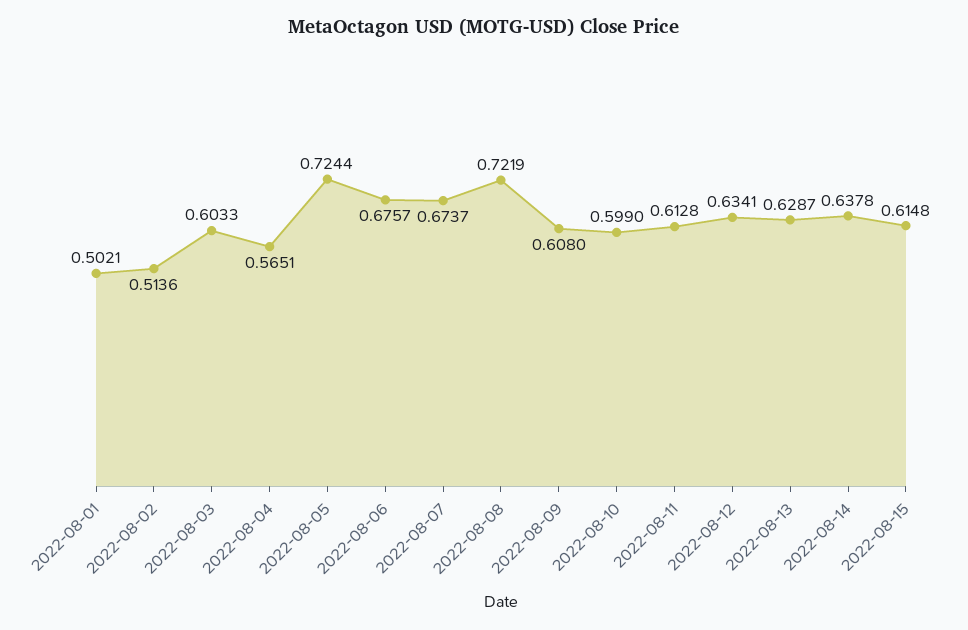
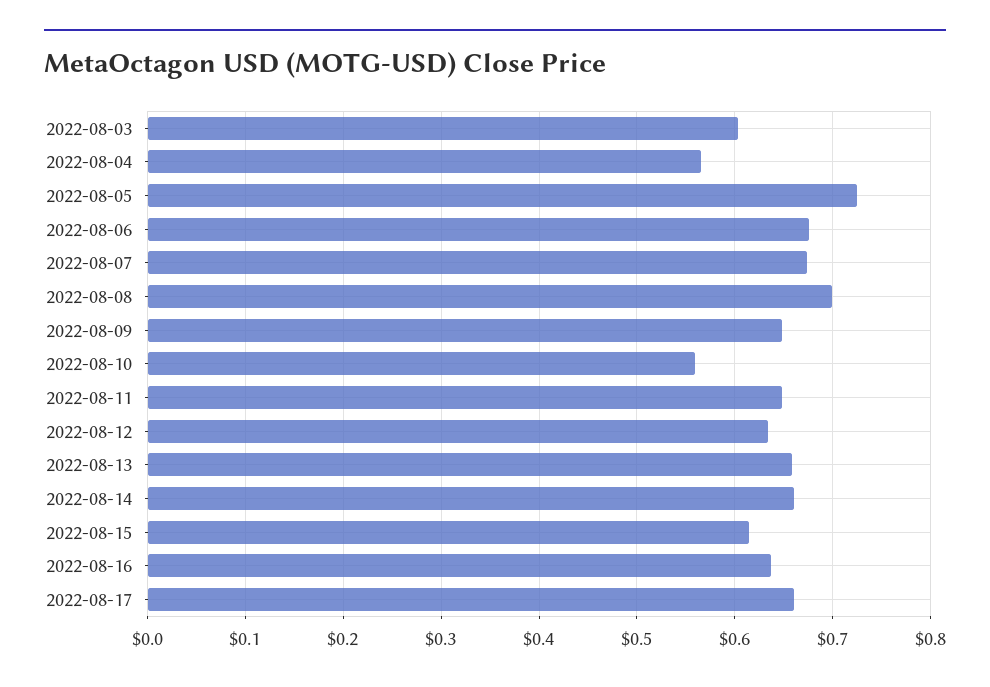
2022-08-01: 0.5021 -> none
2022-08-02: 0.5136 -> none
2022-08-08: 0.7219 -> 0.7
2022-08-09: 0.608 -> 0.65
2022-08-10: 0.599 -> 0.56
2022-08-11: 0.6128 -> 0.65
2022-08-13: 0.6287 -> 0.66
2022-08-14: 0.6378 -> 0.66
2022-08-16: none -> 0.64
2022-08-17: none -> 0.66

